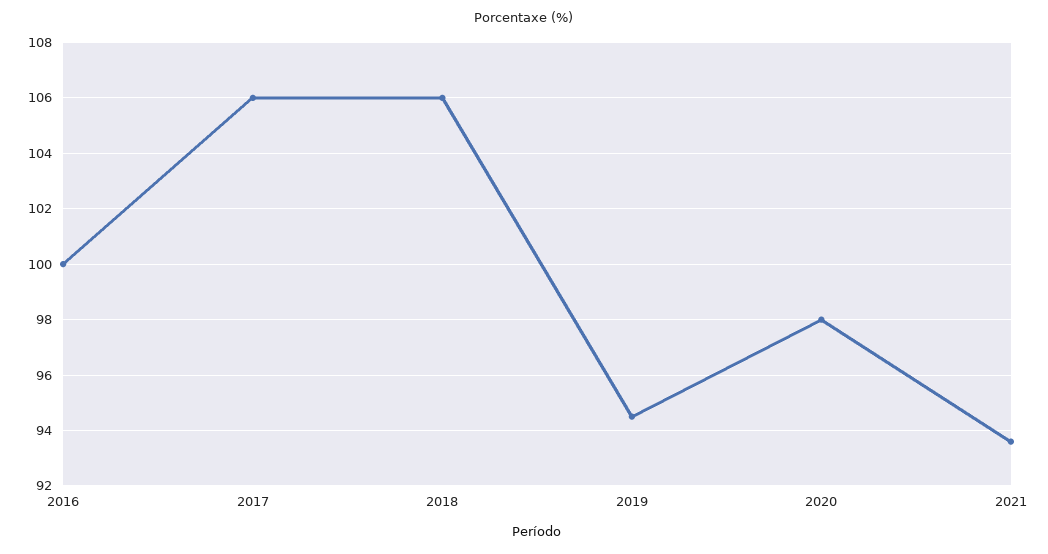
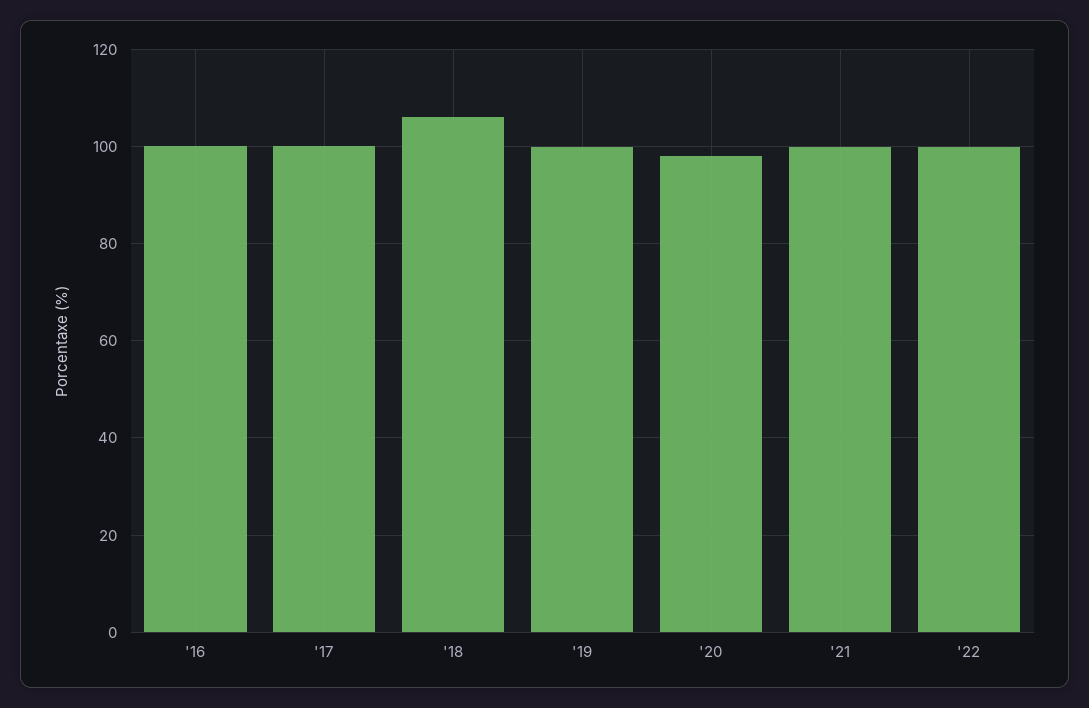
2017: 106 -> 100
2019: 94.5 -> 100
2021: 93.5 -> 100
'22: none -> 100

